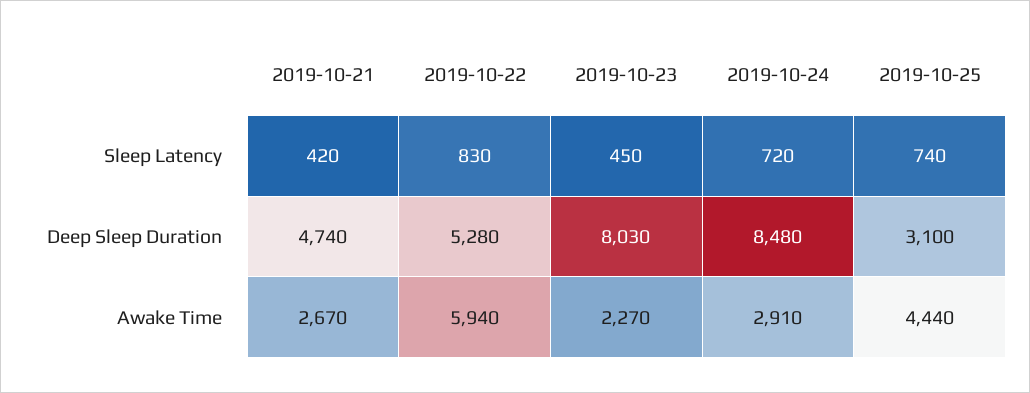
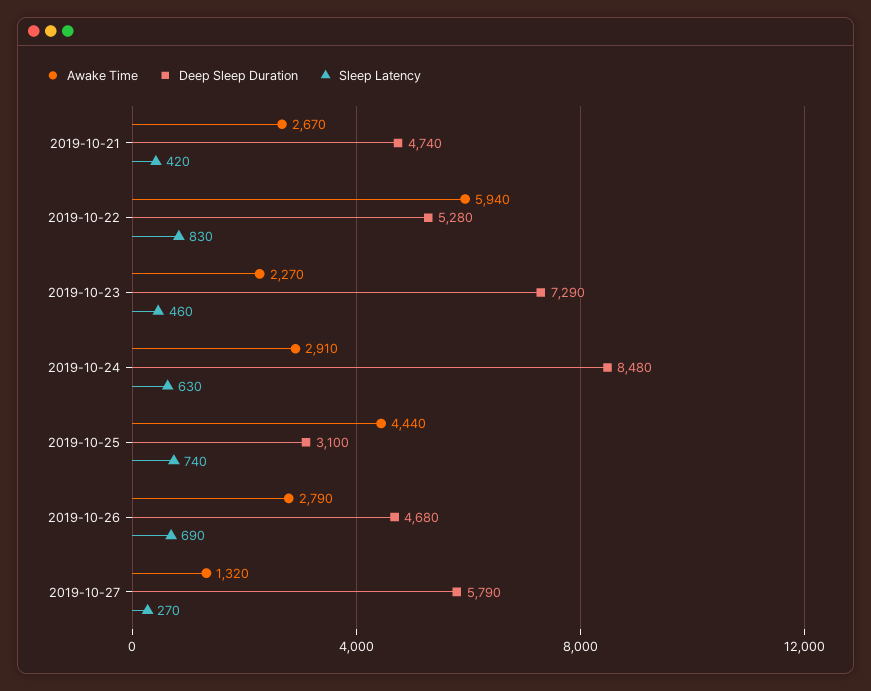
Sleep Latency, 2019-10-23: 450 -> 460
Sleep Latency, 2019-10-24: 720 -> 630
Deep Sleep Duration, 2019-10-23: 8030 -> 7290
Awake Time, 2019-10-26: none -> 2790
Deep Sleep Duration, 2019-10-26: none -> 4680
Sleep Latency, 2019-10-26: none -> 690
Awake Time, 2019-10-27: none -> 1320
Deep Sleep Duration, 2019-10-27: none -> 5790
Sleep Latency, 2019-10-27: none -> 270

